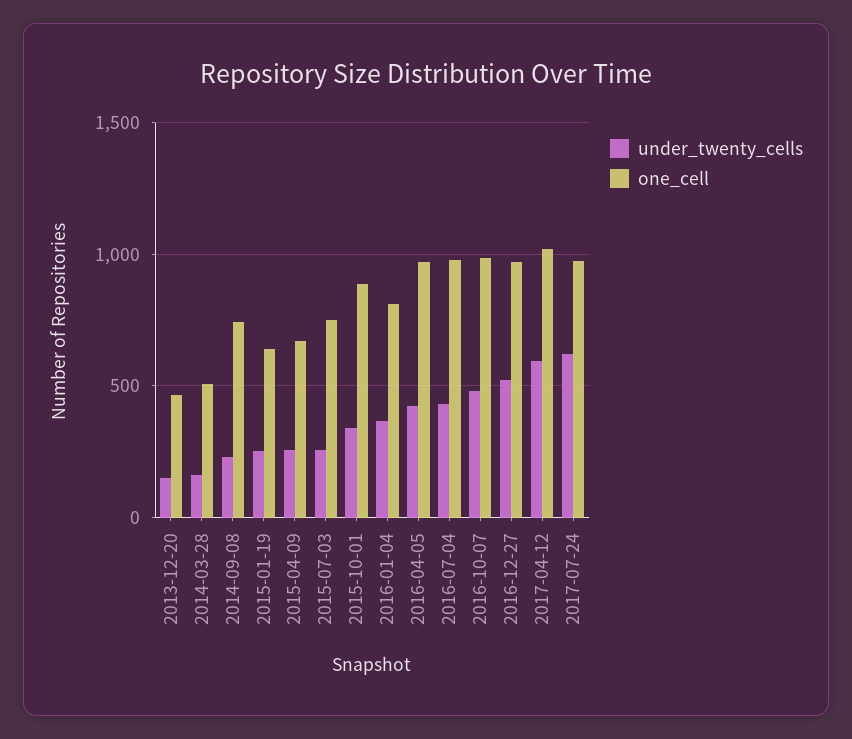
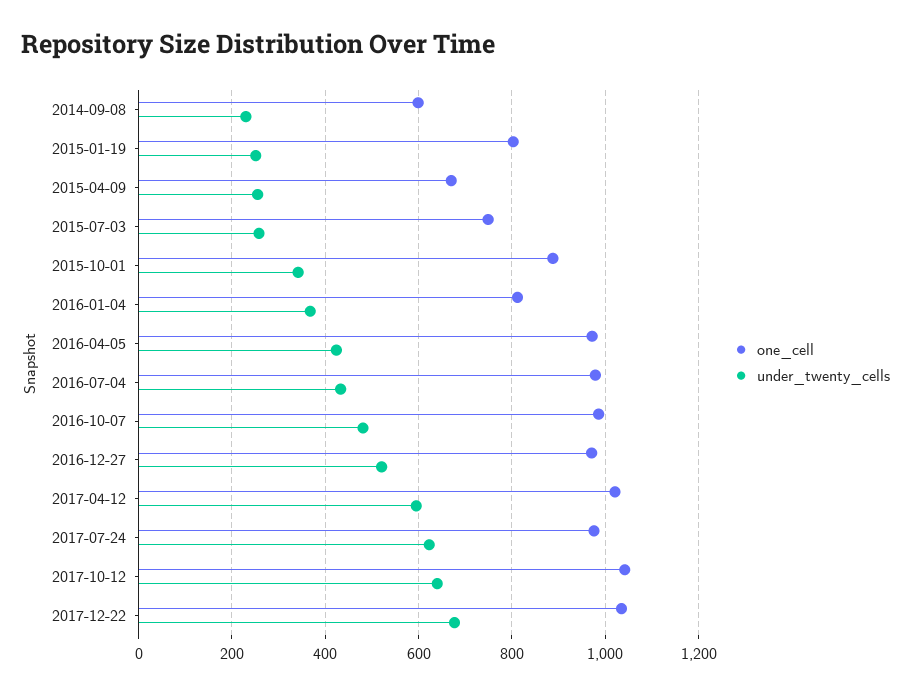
under_twenty_cells, 2013-12-20: 150 -> none
one_cell, 2013-12-20: 450 -> none
under_twenty_cells, 2014-03-28: 150 -> none
one_cell, 2014-03-28: 500 -> none
one_cell, 2014-09-08: 750 -> 600
one_cell, 2015-01-19: 650 -> 800
one_cell, 2017-10-12: none -> 1040
under_twenty_cells, 2017-10-12: none -> 640
one_cell, 2017-12-22: none -> 1040
under_twenty_cells, 2017-12-22: none -> 680

